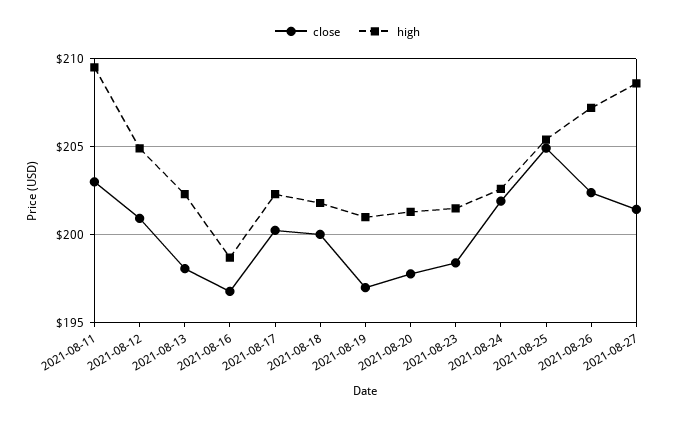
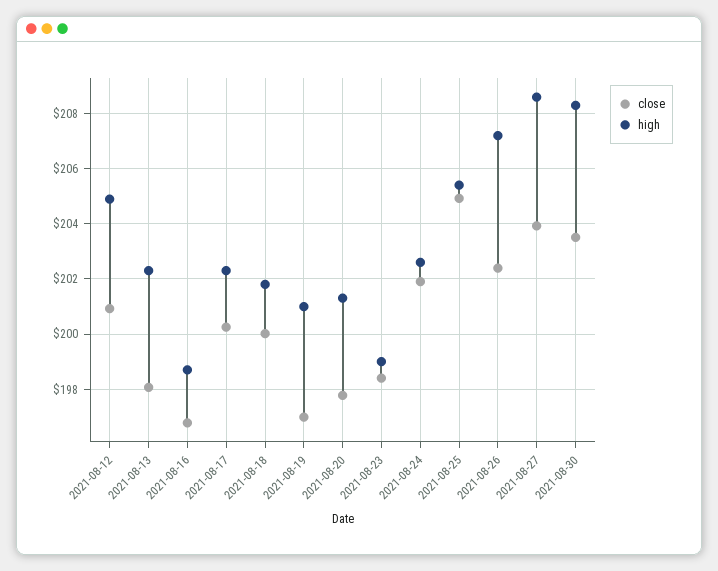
close, 2021-08-11: 203 -> none
high, 2021-08-11: 209.5 -> none
high, 2021-08-23: 201.5 -> 199
close, 2021-08-27: 201.5 -> 204
close, 2021-08-30: none -> 203.5
high, 2021-08-30: none -> 208.25

